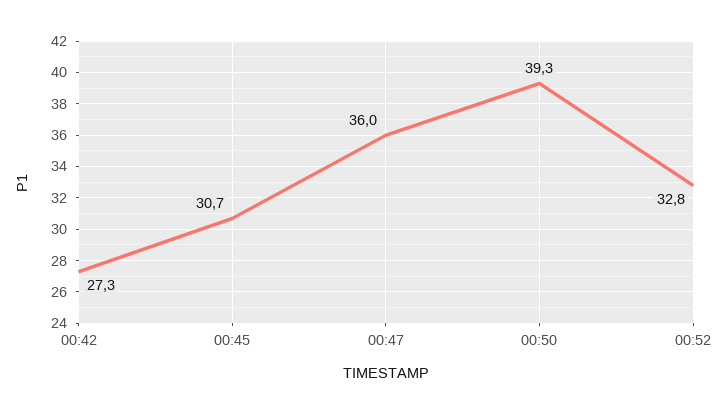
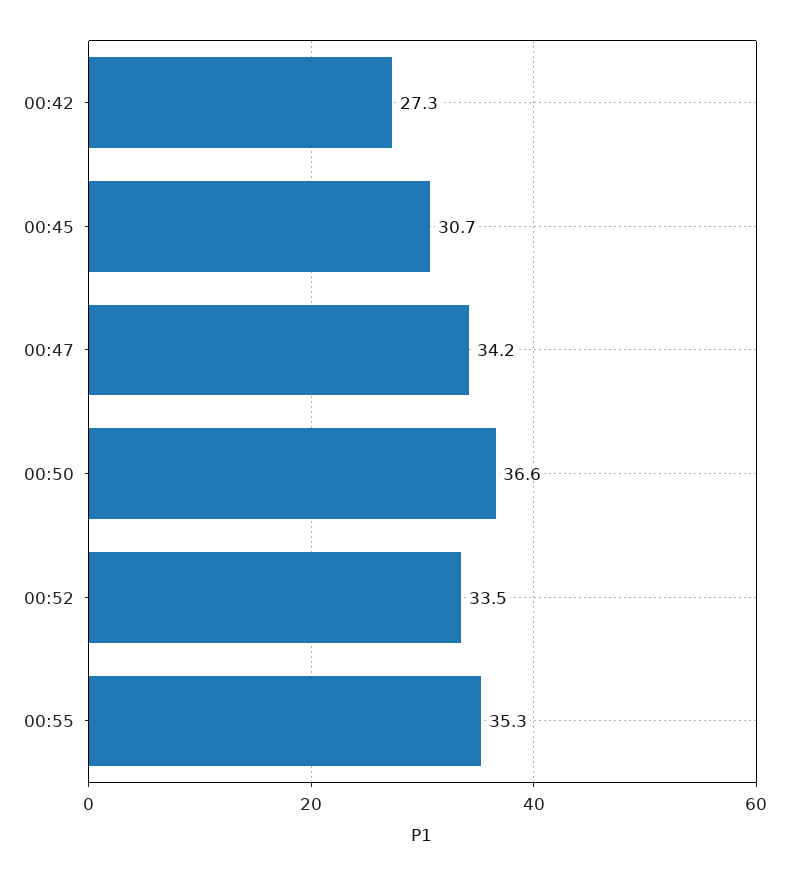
00:47: 36 -> 34.2
00:50: 39.3 -> 36.6
00:52: 32.8 -> 33.5
00:55: none -> 35.3

